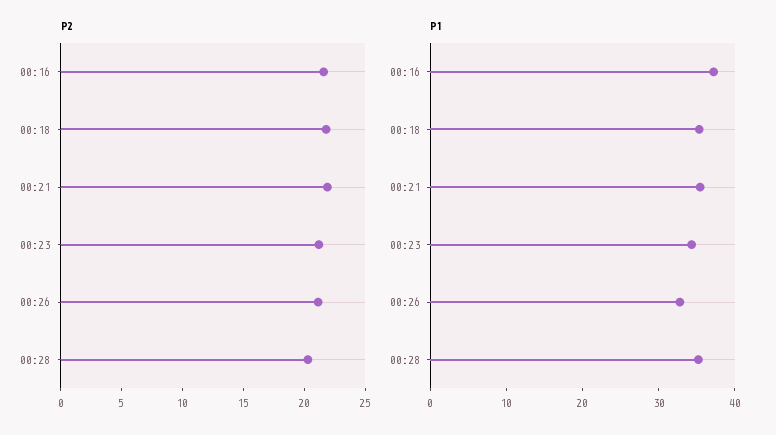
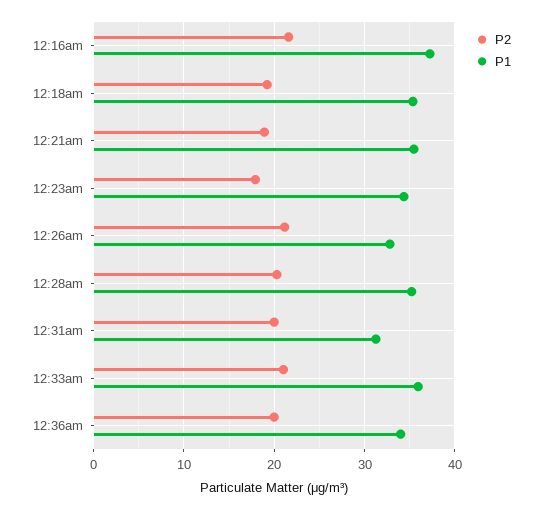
P2, 00:18: 22 -> 19
P2, 00:21: 22 -> 19
P2, 00:23: 21 -> 18
P2, 12:31am: none -> 20
P1, 12:31am: none -> 31
P2, 12:33am: none -> 21
P1, 12:33am: none -> 36
P2, 12:36am: none -> 20
P1, 12:36am: none -> 34

